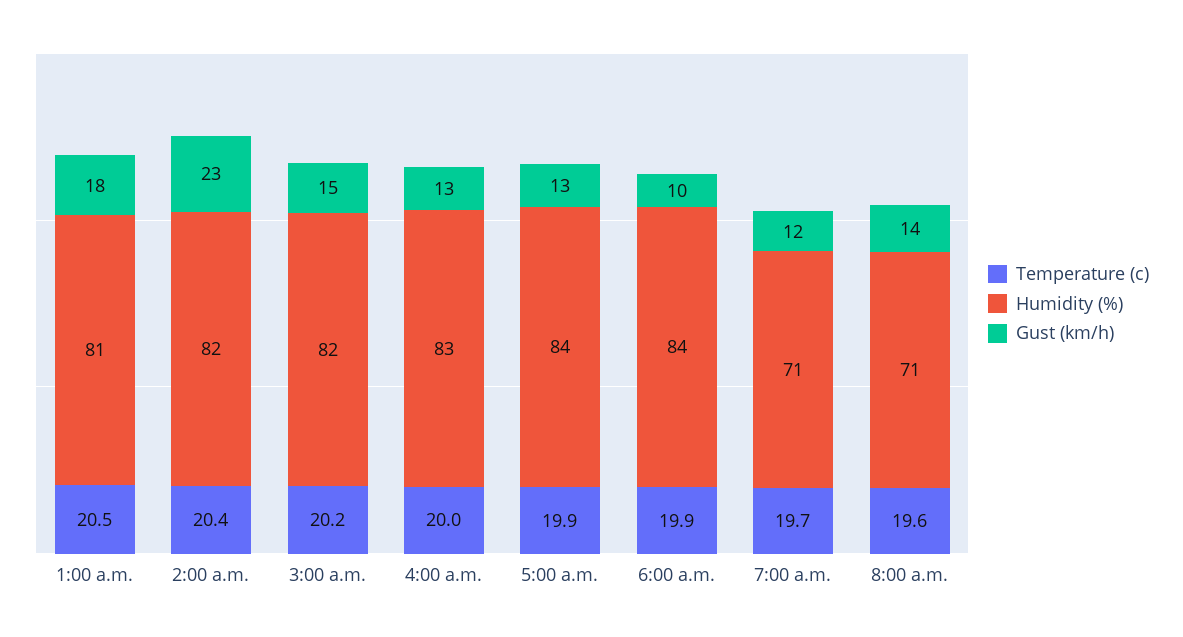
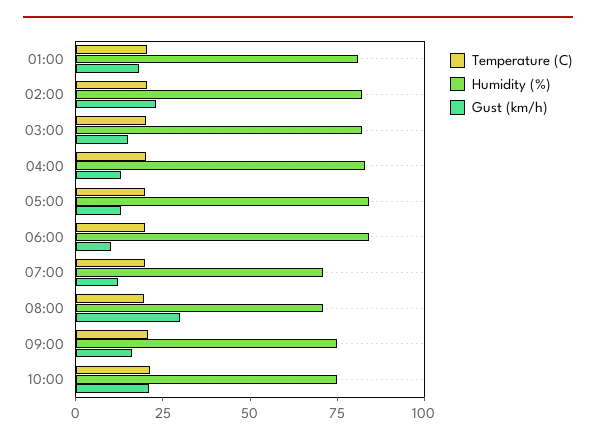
Gust (km/h), 8:00 a.m.: 14 -> 30
Temperature (c), 09:00: none -> 20
Humidity (%), 09:00: none -> 75
Gust (km/h), 09:00: none -> 15
Temperature (c), 10:00: none -> 20
Humidity (%), 10:00: none -> 75
Gust (km/h), 10:00: none -> 20

